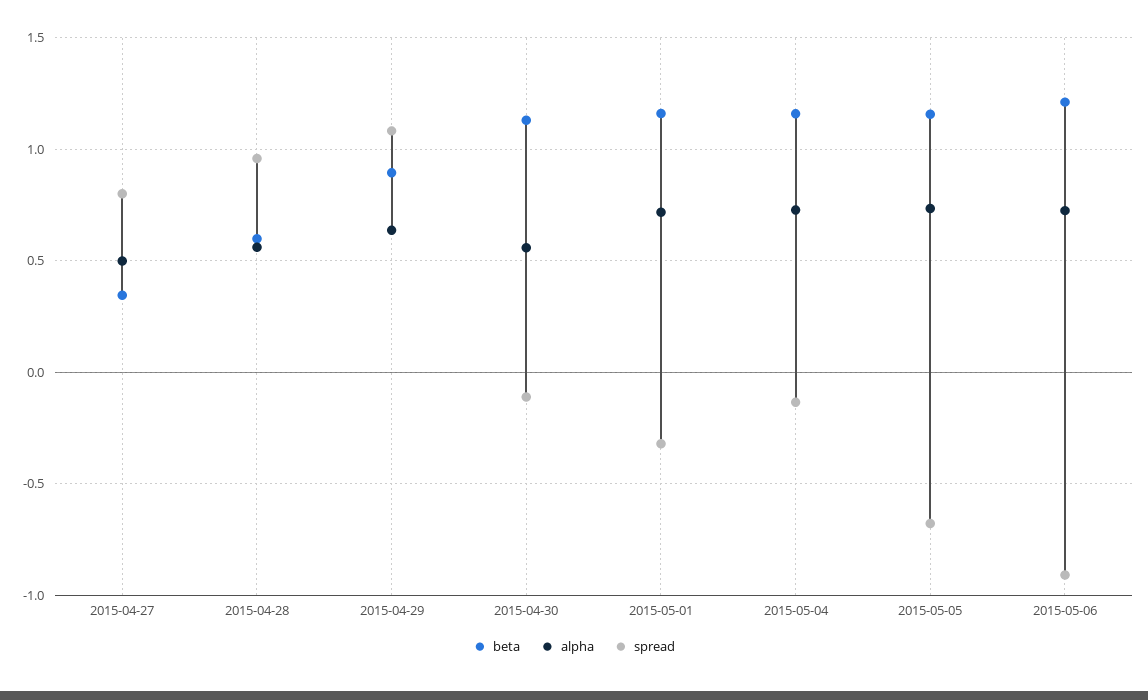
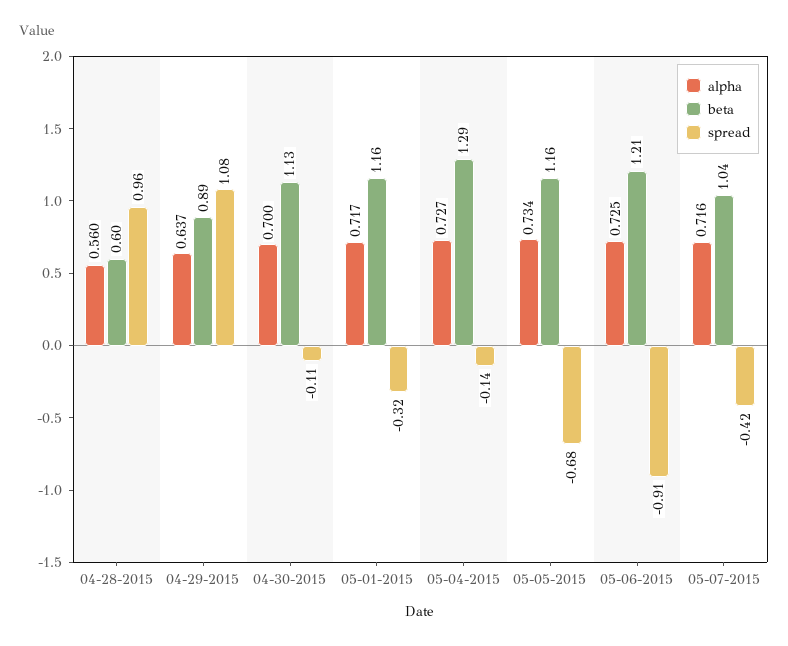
beta, 2015-04-27: 0.35 -> none
alpha, 2015-04-27: 0.5 -> none
spread, 2015-04-27: 0.8 -> none
alpha, 2015-04-30: 0.55 -> 0.7
beta, 2015-05-04: 1.15 -> 1.29
alpha, 05-07-2015: none -> 0.716
beta, 05-07-2015: none -> 1.04
spread, 05-07-2015: none -> -0.42

